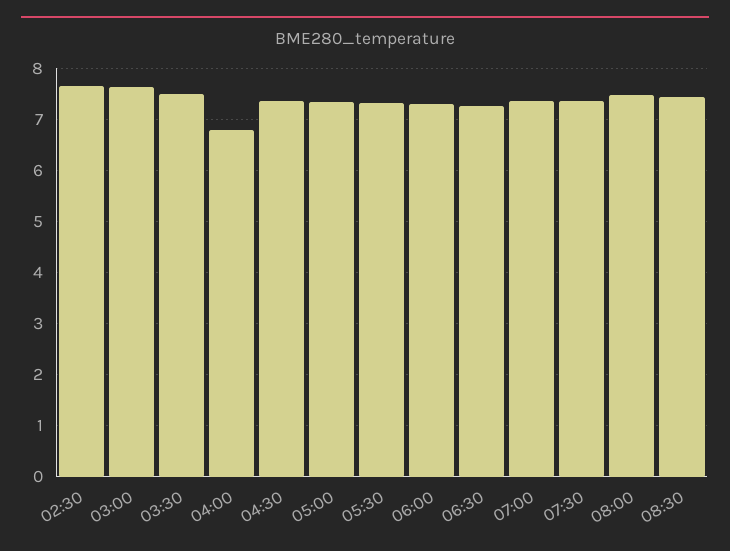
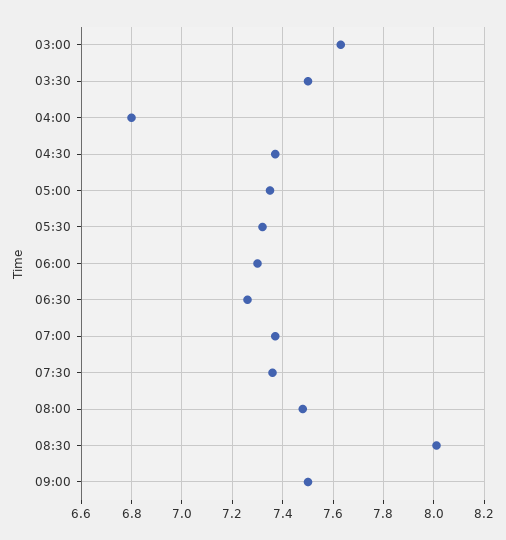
02:30: 7.6 -> none
08:30: 7.4 -> 8
09:00: none -> 7.5

